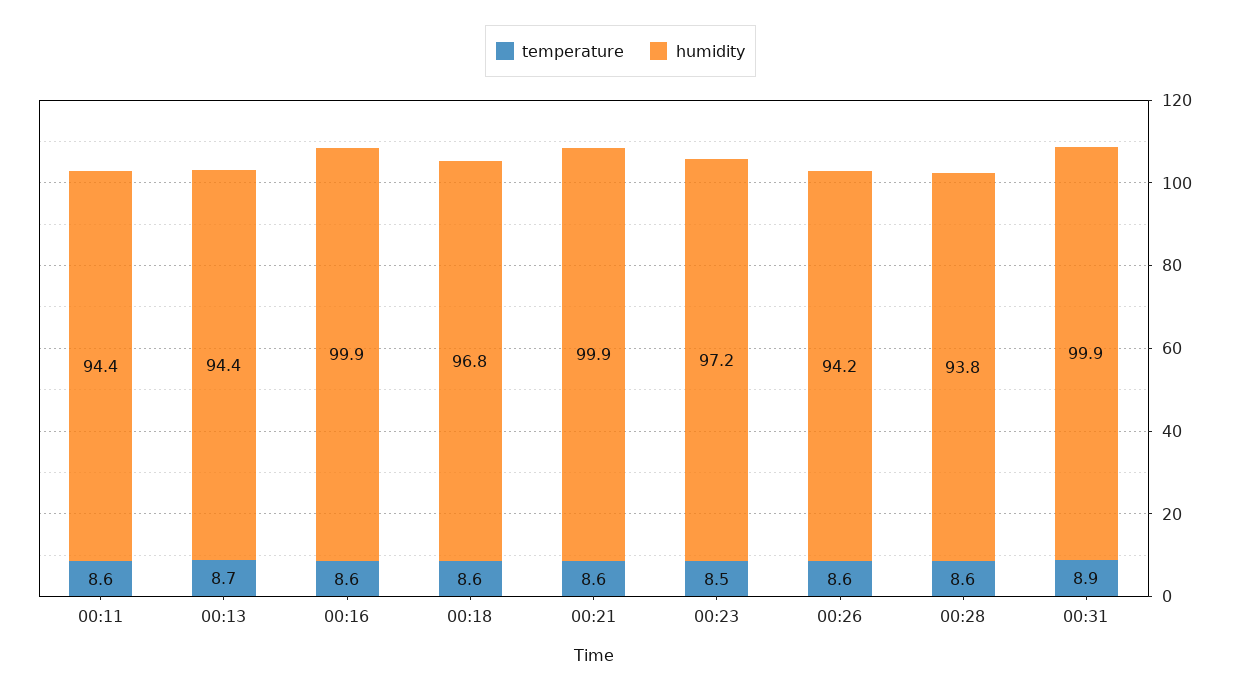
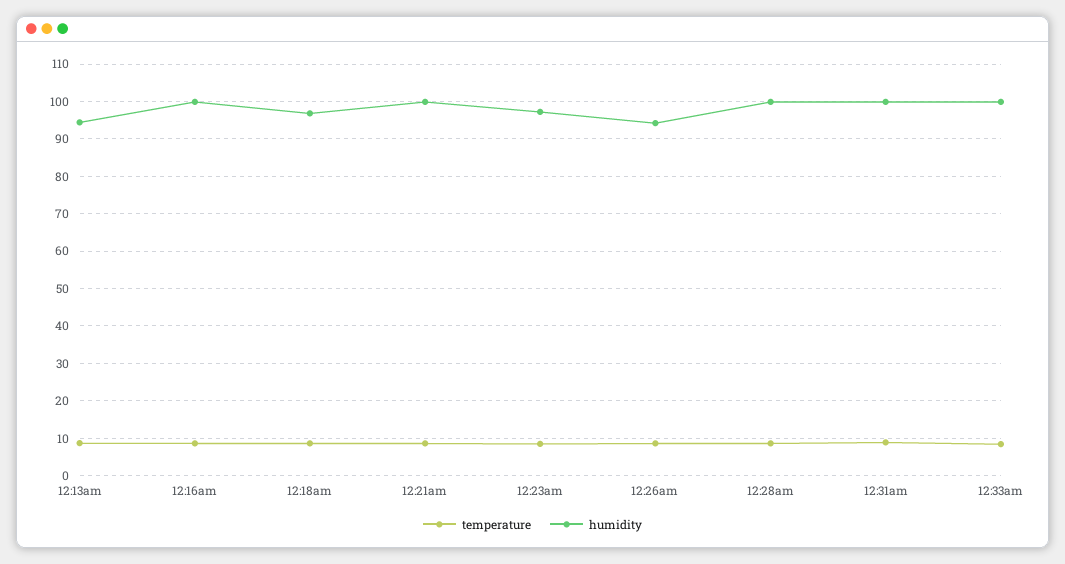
temperature, 00:11: 8.6 -> none
humidity, 00:11: 94.4 -> none
humidity, 00:28: 93.8 -> 100
temperature, 12:33am: none -> 8
humidity, 12:33am: none -> 100

